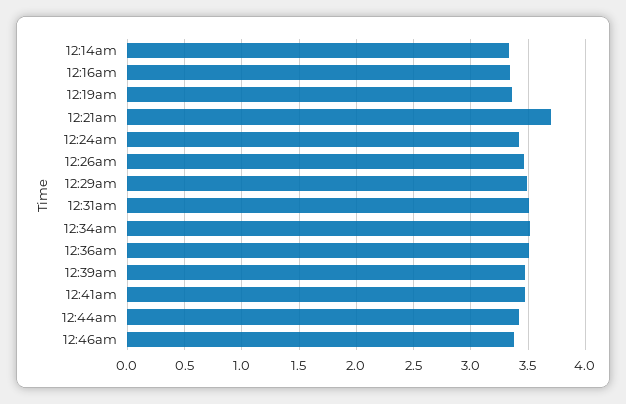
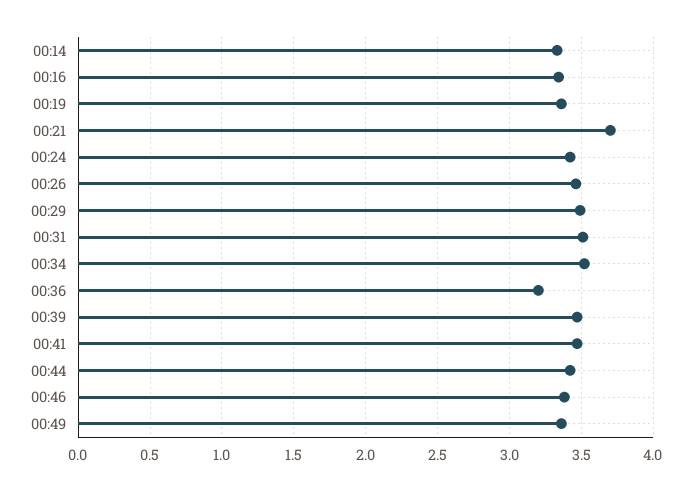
12:36am: 3.5 -> 3.2
00:49: none -> 3.35

